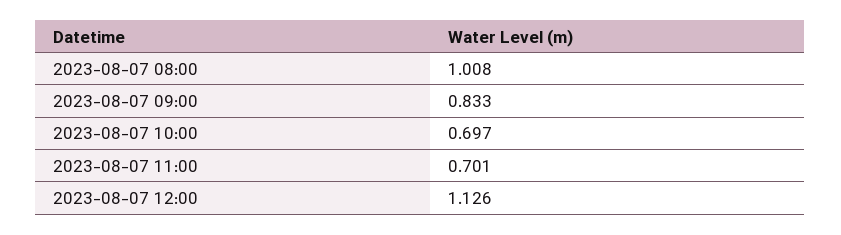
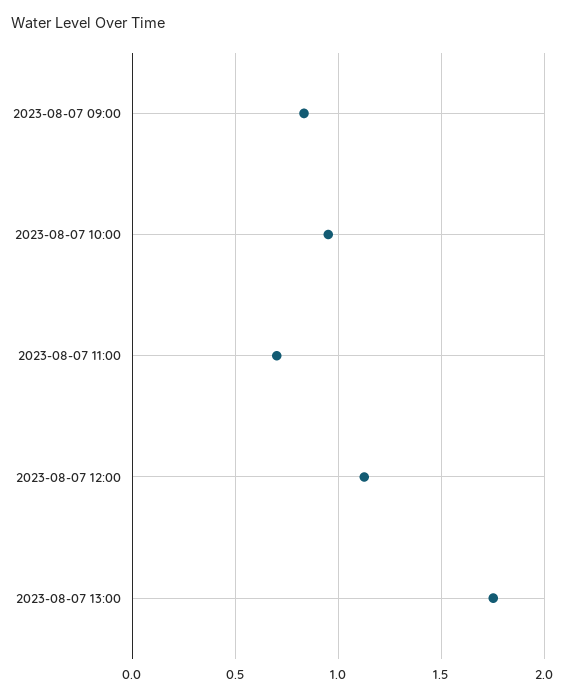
2023-08-07 08:00: 1.008 -> none
2023-08-07 10:00: 0.697 -> 0.95
2023-08-07 13:00: none -> 1.75

